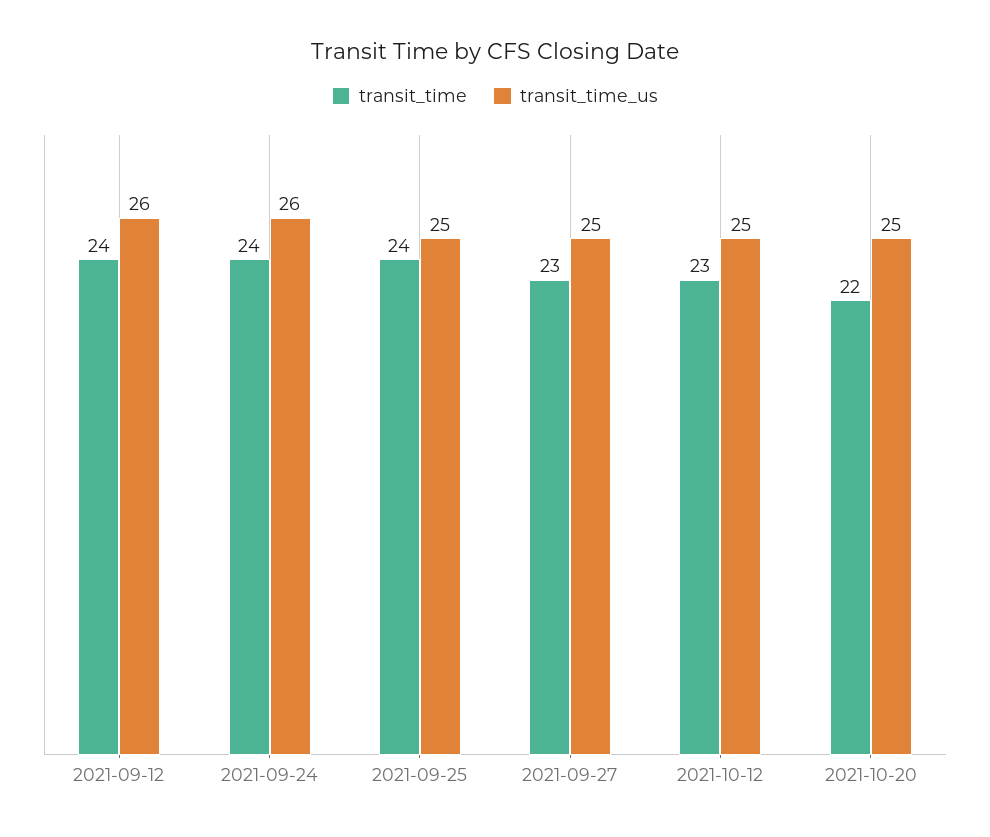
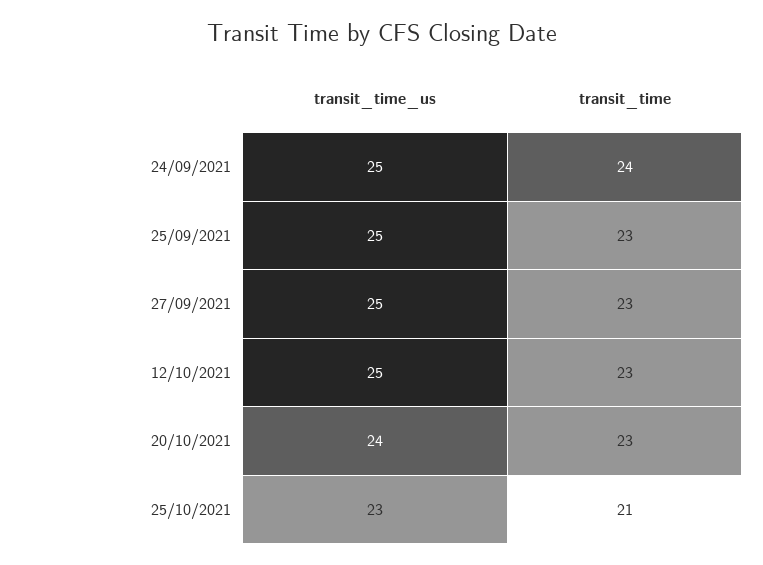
transit_time, 2021-09-12: 24 -> none
transit_time_us, 2021-09-12: 26 -> none
transit_time_us, 2021-09-24: 26 -> 25
transit_time, 2021-09-25: 24 -> 23
transit_time, 2021-10-20: 22 -> 23
transit_time_us, 2021-10-20: 25 -> 24
transit_time_us, 25/10/2021: none -> 23
transit_time, 25/10/2021: none -> 21

